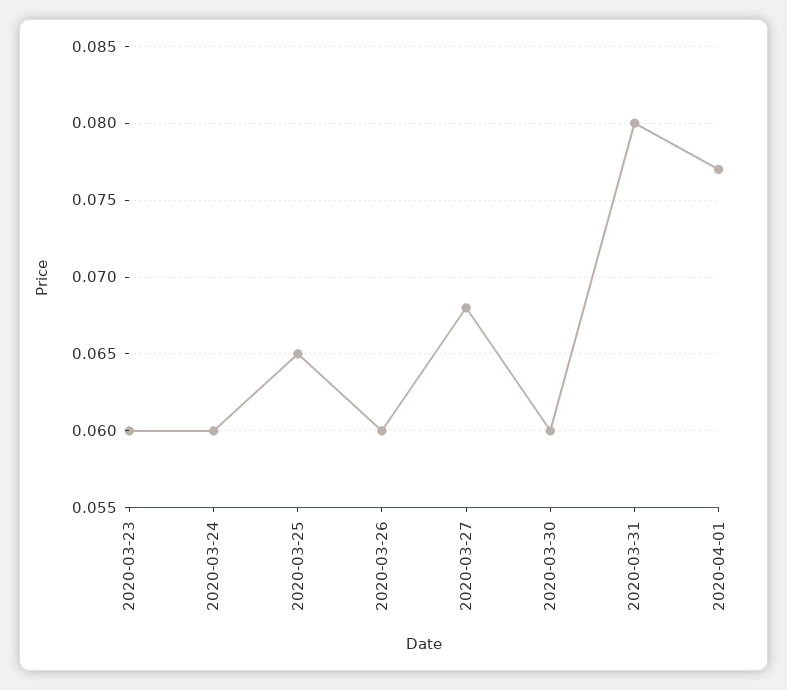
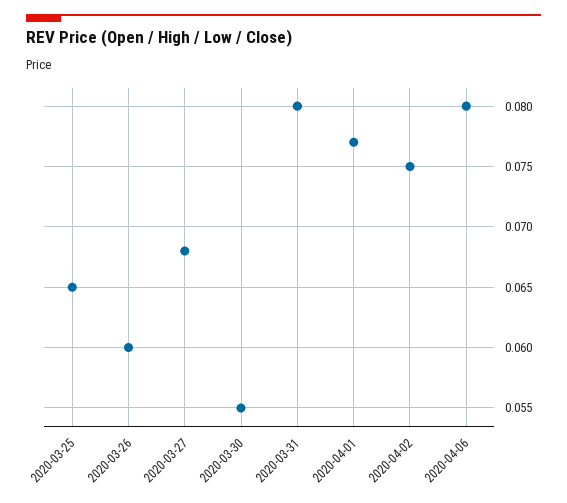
2020-03-23: 0.06 -> none
2020-03-24: 0.06 -> none
2020-03-30: 0.06 -> 0.055
2020-04-02: none -> 0.075
2020-04-06: none -> 0.08

